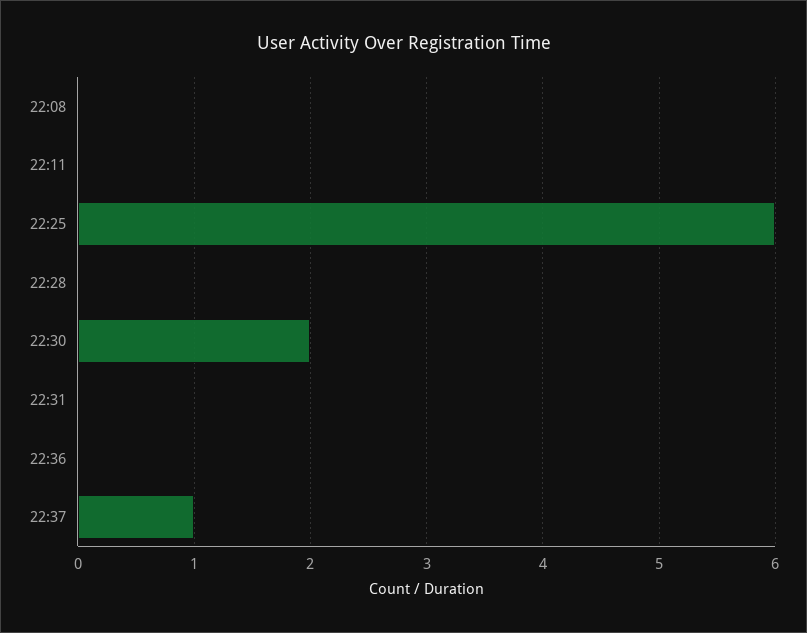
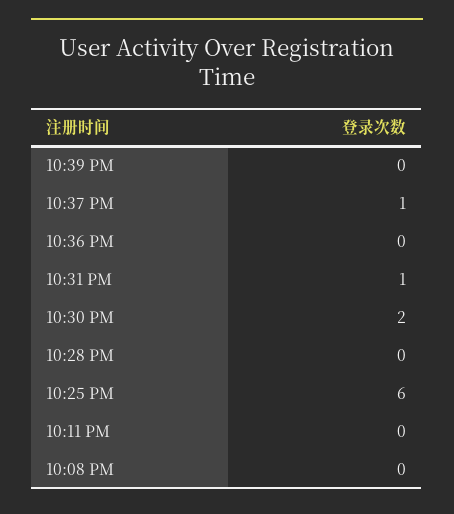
22:31: 0 -> 1
10:39 PM: none -> 0

